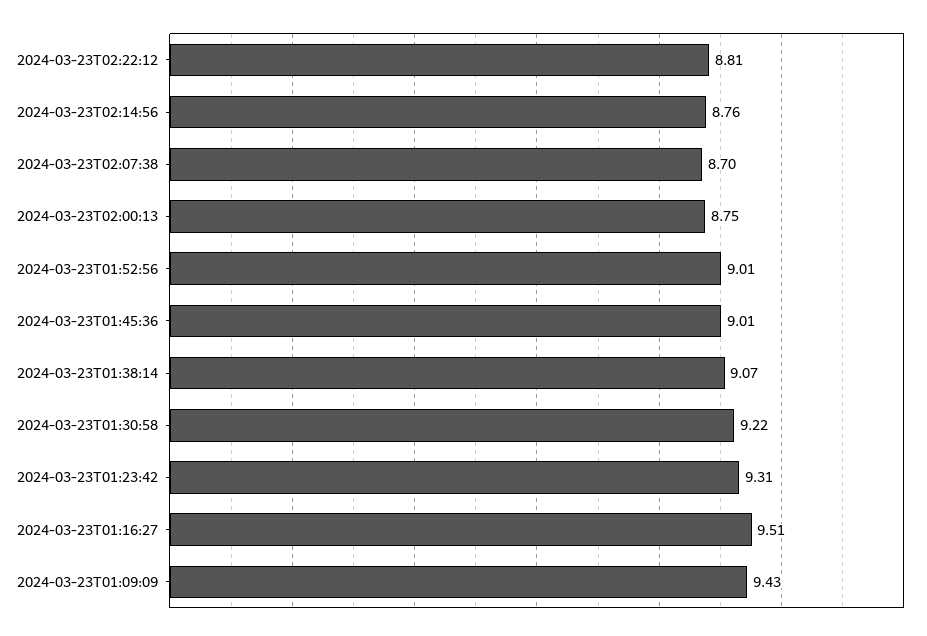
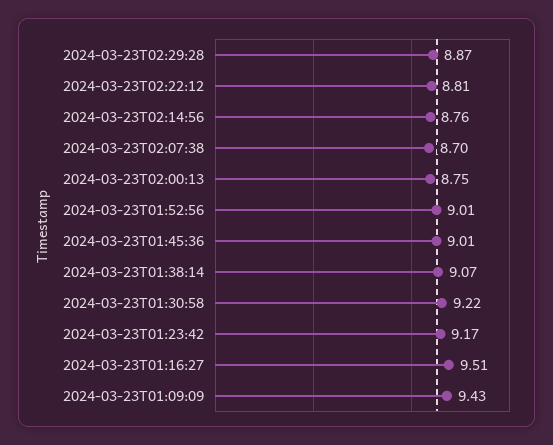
2024-03-23T01:23:42: 9.31 -> 9.17
2024-03-23T02:29:28: none -> 8.87

